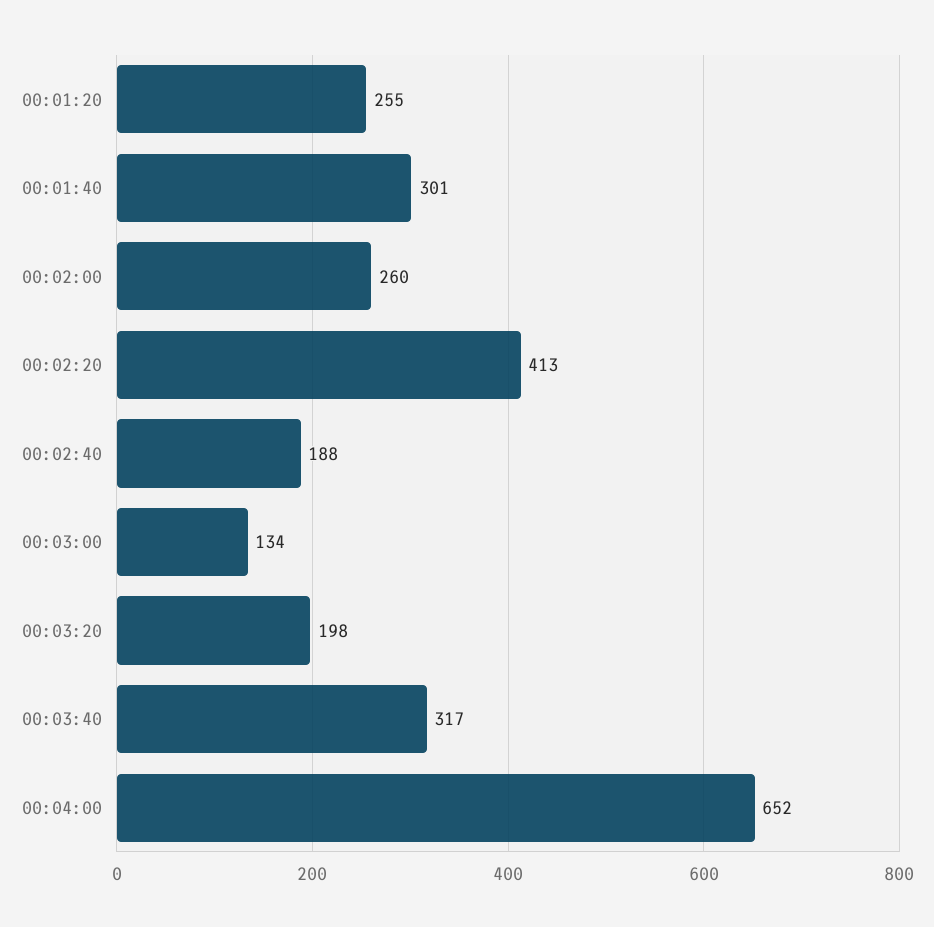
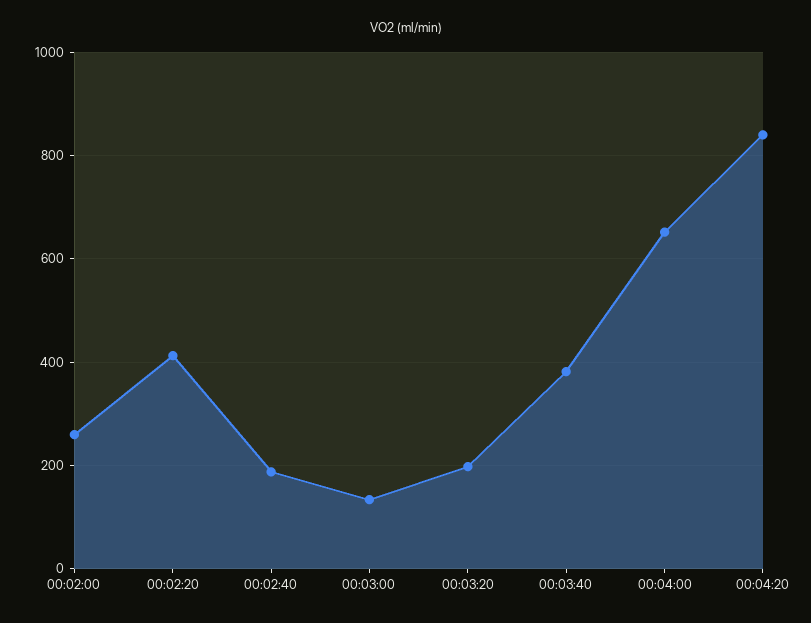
00:01:20: 255 -> none
00:01:40: 301 -> none
00:03:40: 317 -> 380
00:04:20: none -> 840

